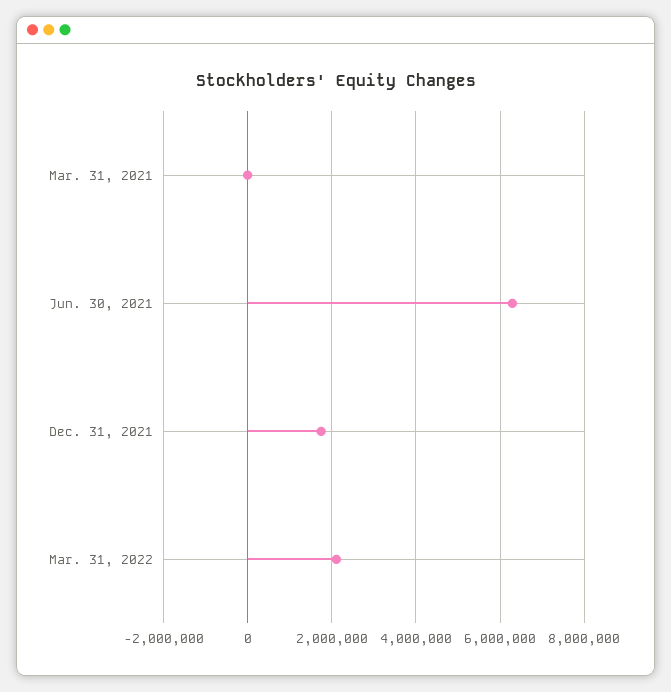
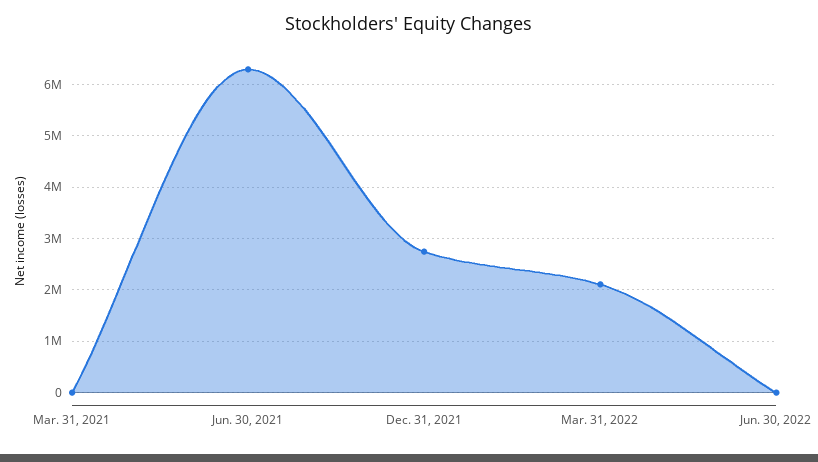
Dec. 31, 2021: 1800000 -> 2800000
Jun. 30, 2022: none -> 0

